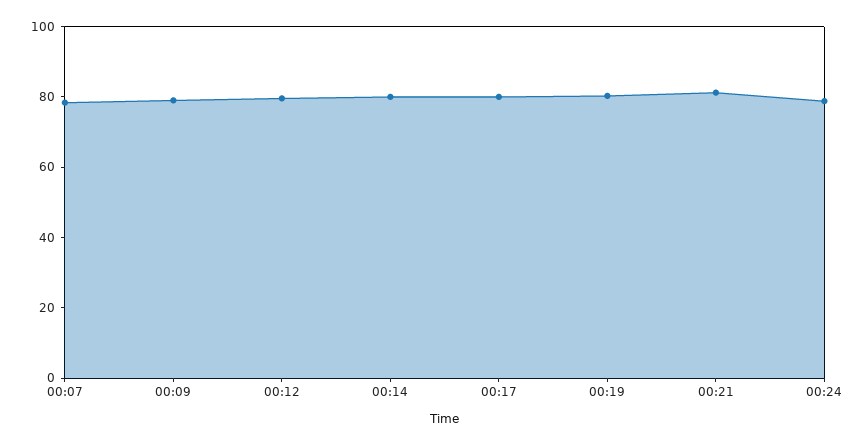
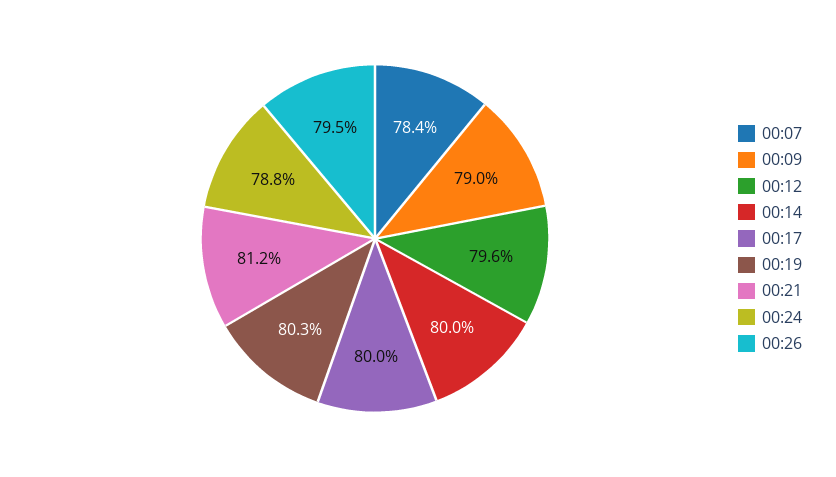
00:26: none -> 79.5

